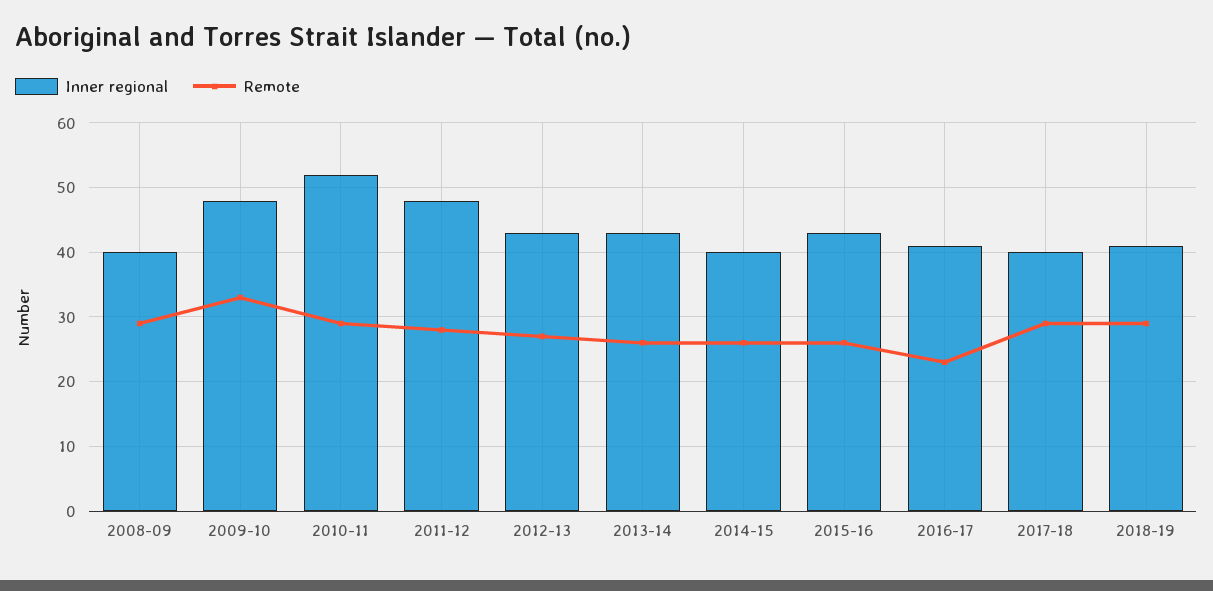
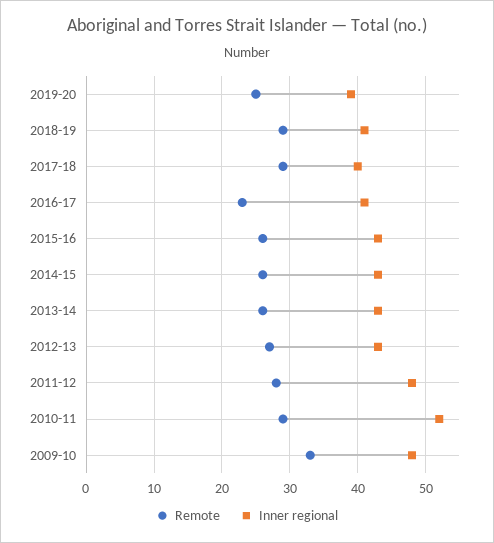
Inner regional, 2008-09: 40 -> none
Remote, 2008-09: 29 -> none
Inner regional, 2014-15: 40 -> 43
Remote, 2019-20: none -> 25
Inner regional, 2019-20: none -> 39

